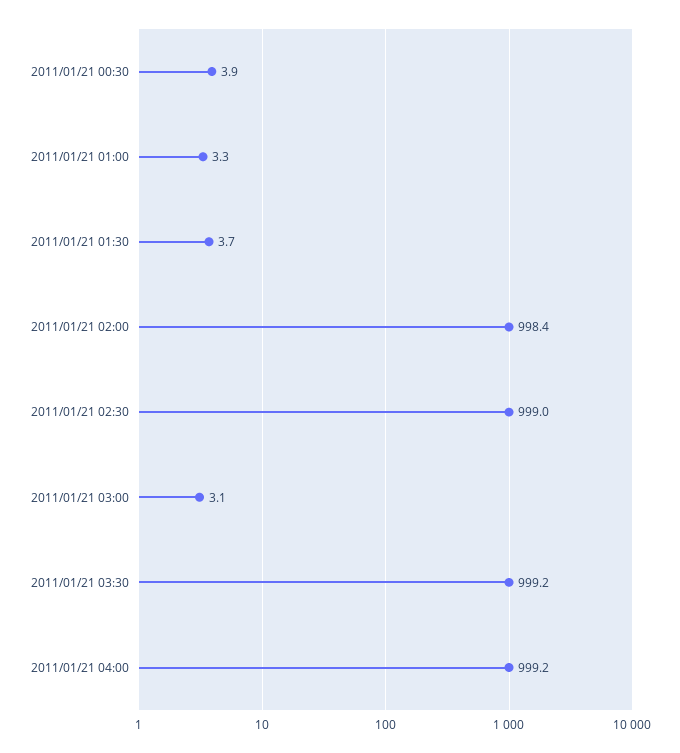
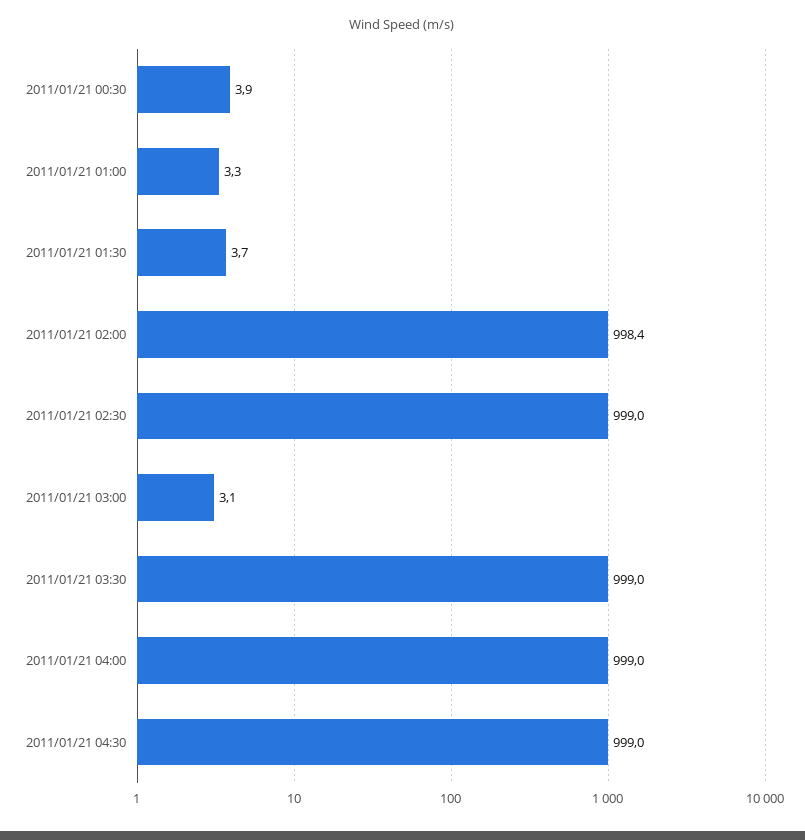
2011/01/21 03:30: 999.2 -> 999
2011/01/21 04:00: 999.2 -> 999
2011/01/21 04:30: none -> 999

